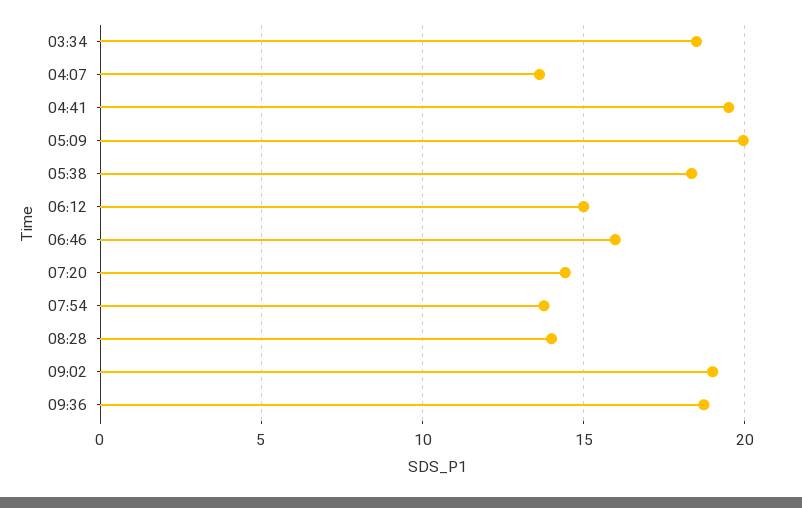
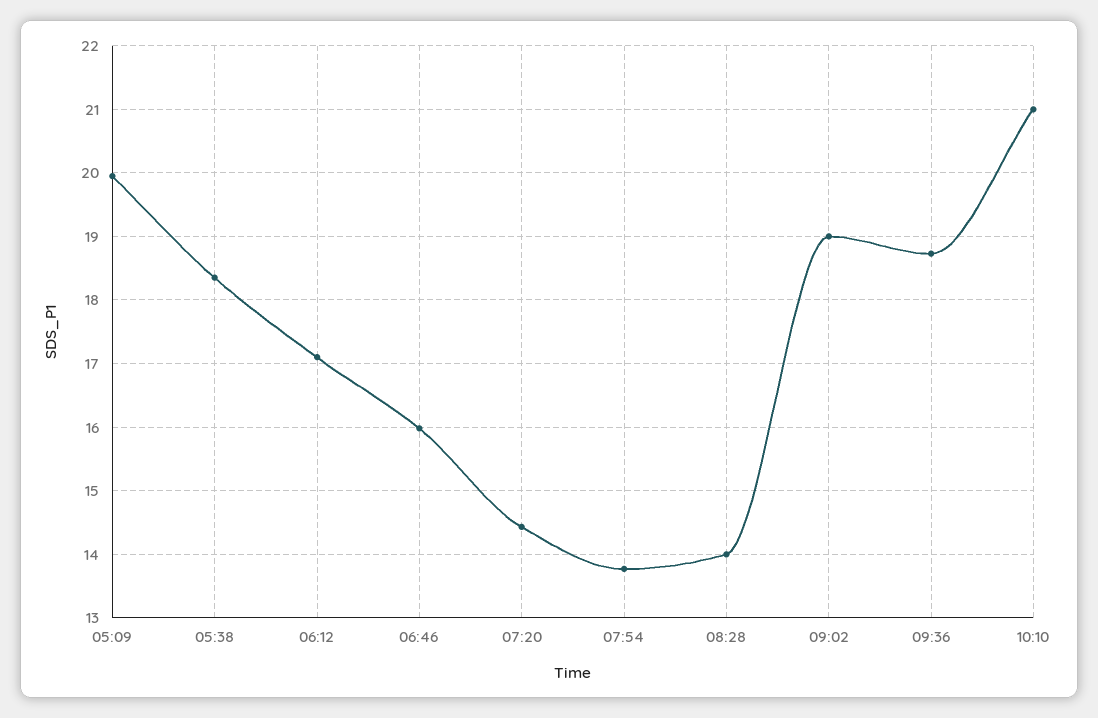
03:34: 18.5 -> none
04:07: 13.5 -> none
04:41: 19.5 -> none
06:12: 15 -> 17.1
10:10: none -> 21

